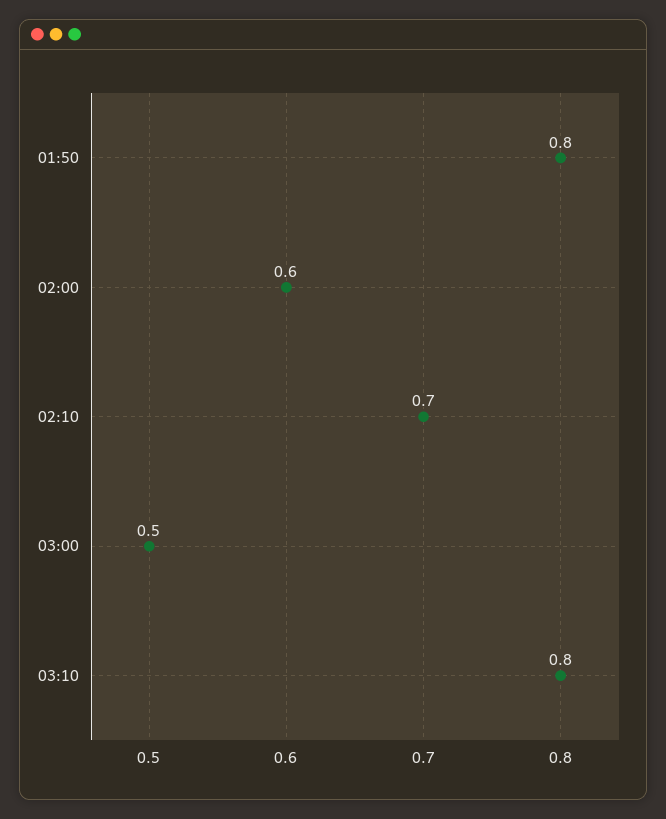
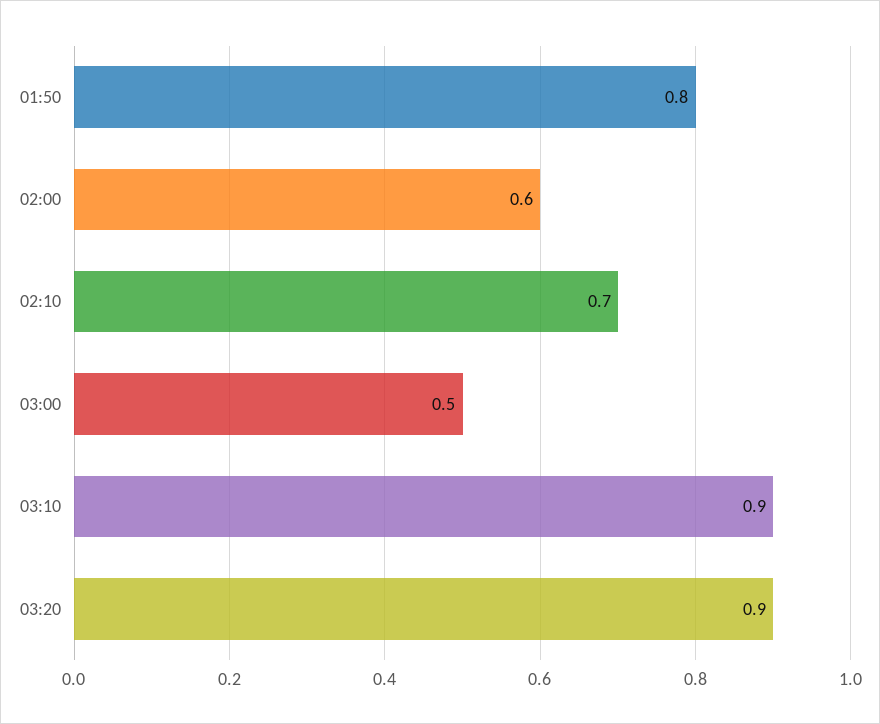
03:10: 0.8 -> 0.9
03:20: none -> 0.9

